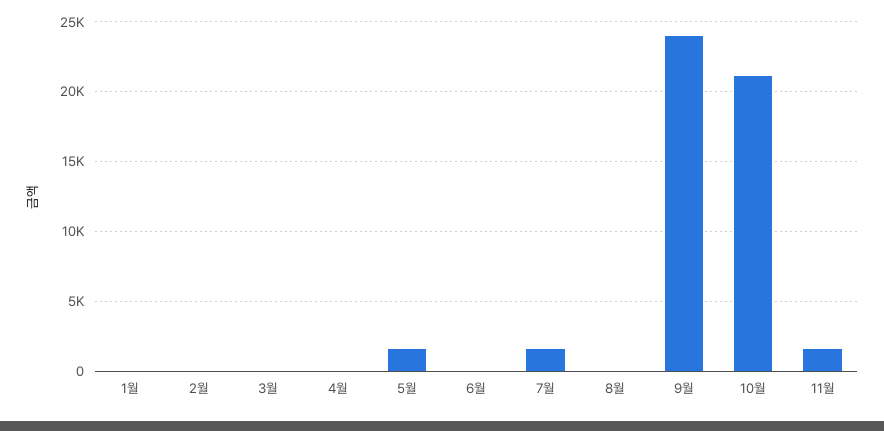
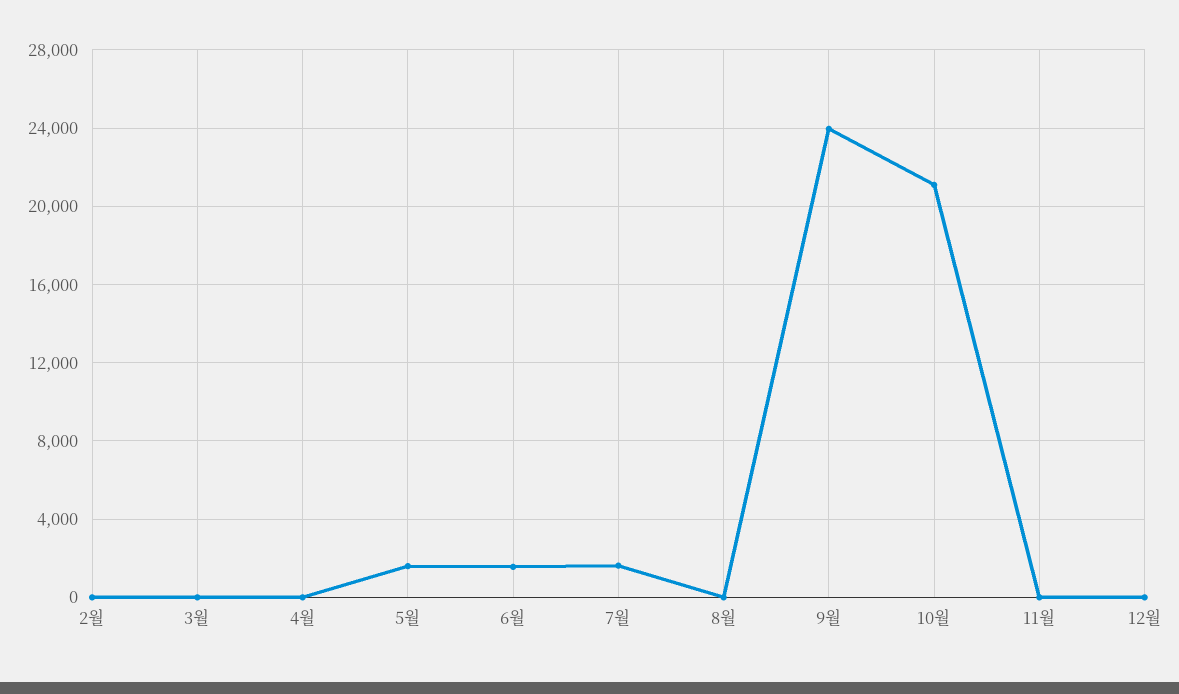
1월: 0 -> none
6월: 0 -> 1500
11월: 1500 -> 0
12월: none -> 0

